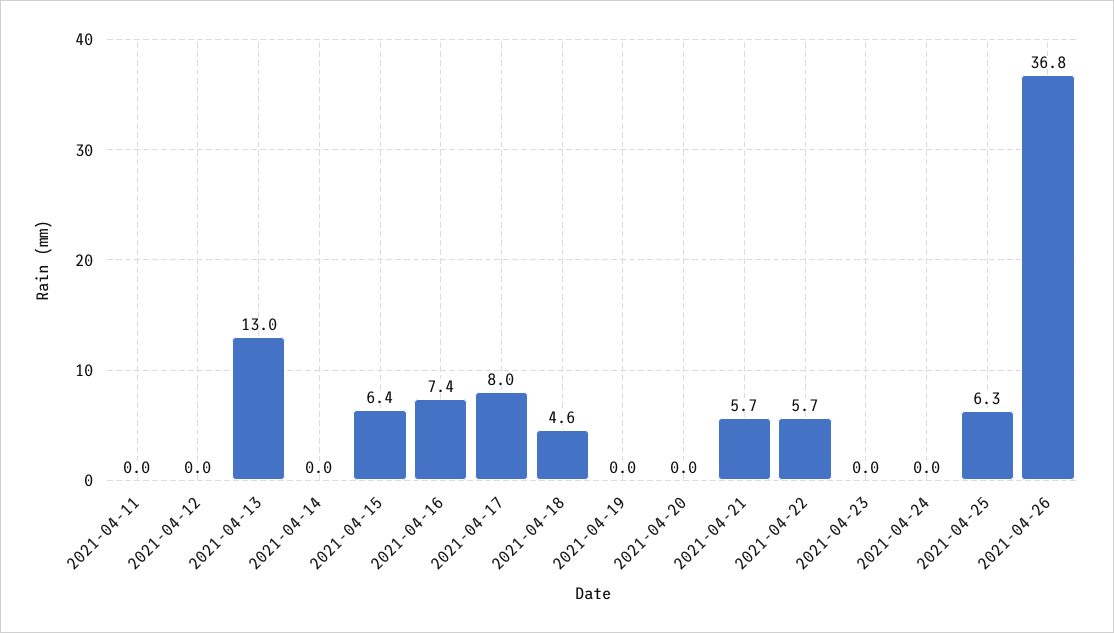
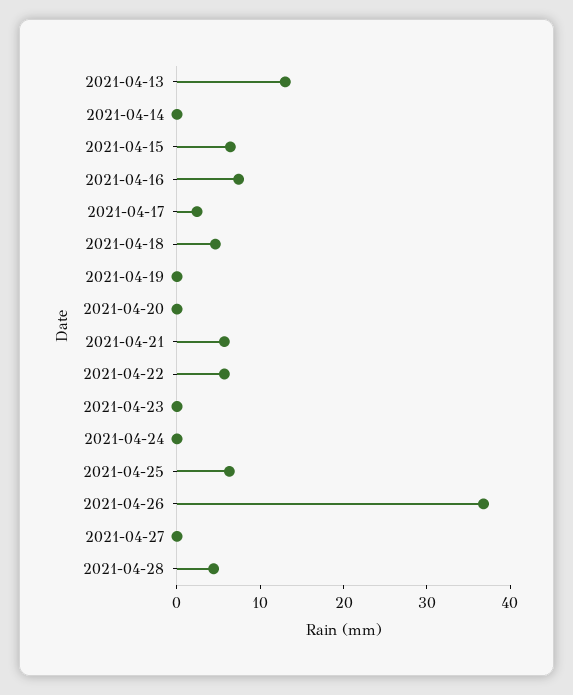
2021-04-11: 0 -> none
2021-04-12: 0 -> none
2021-04-17: 8 -> 2
2021-04-27: none -> 0
2021-04-28: none -> 4

